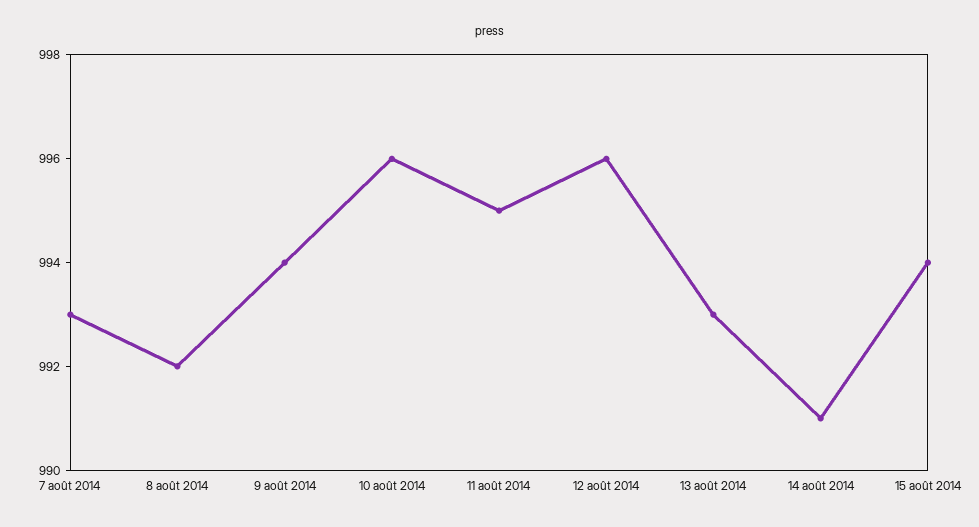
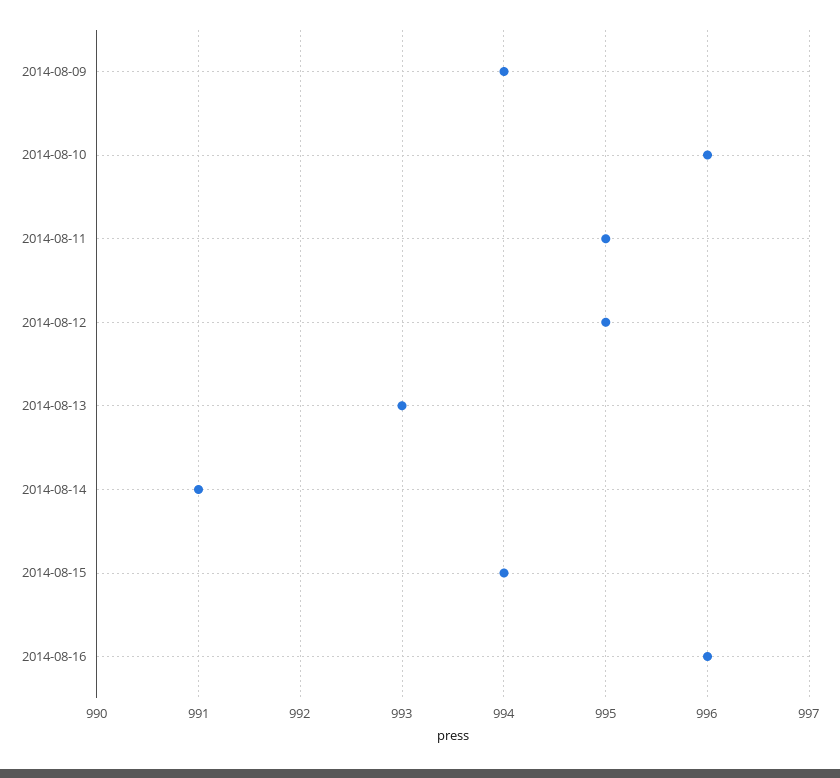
7 août 2014: 993 -> none
8 août 2014: 992 -> none
12 août 2014: 996 -> 995
2014-08-16: none -> 996

